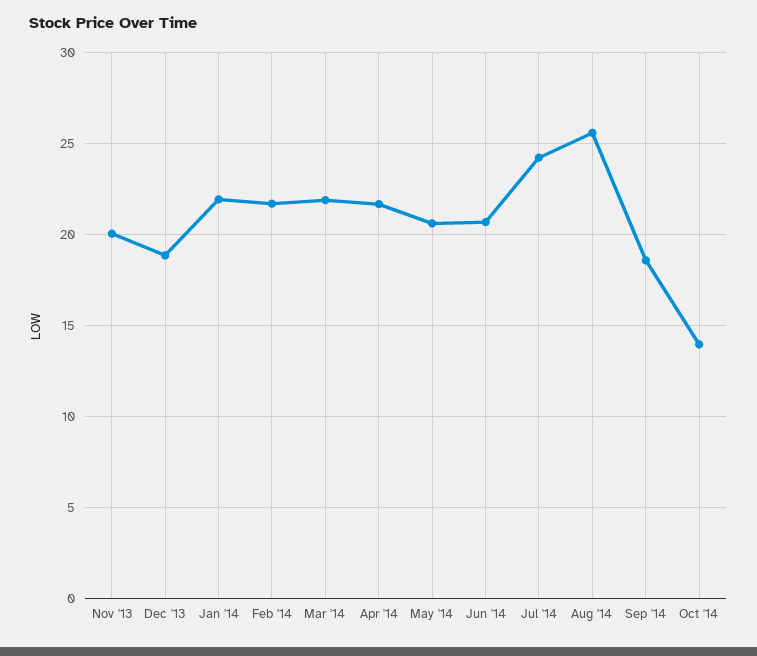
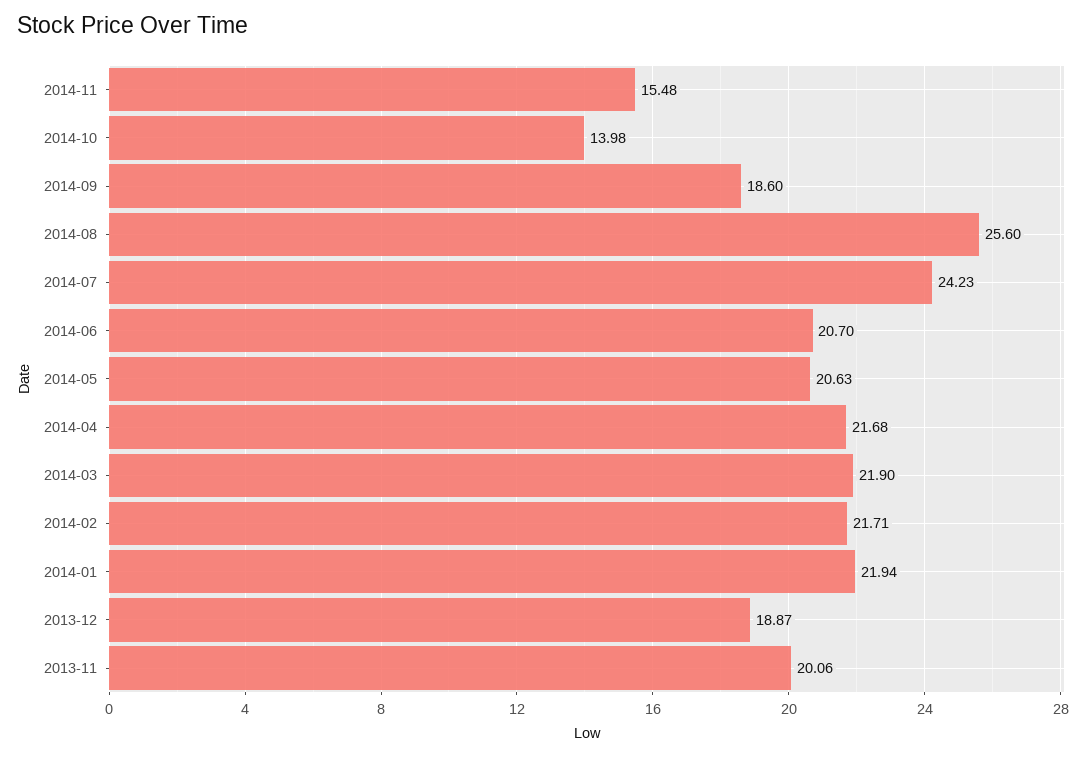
2014-11: none -> 15.48

